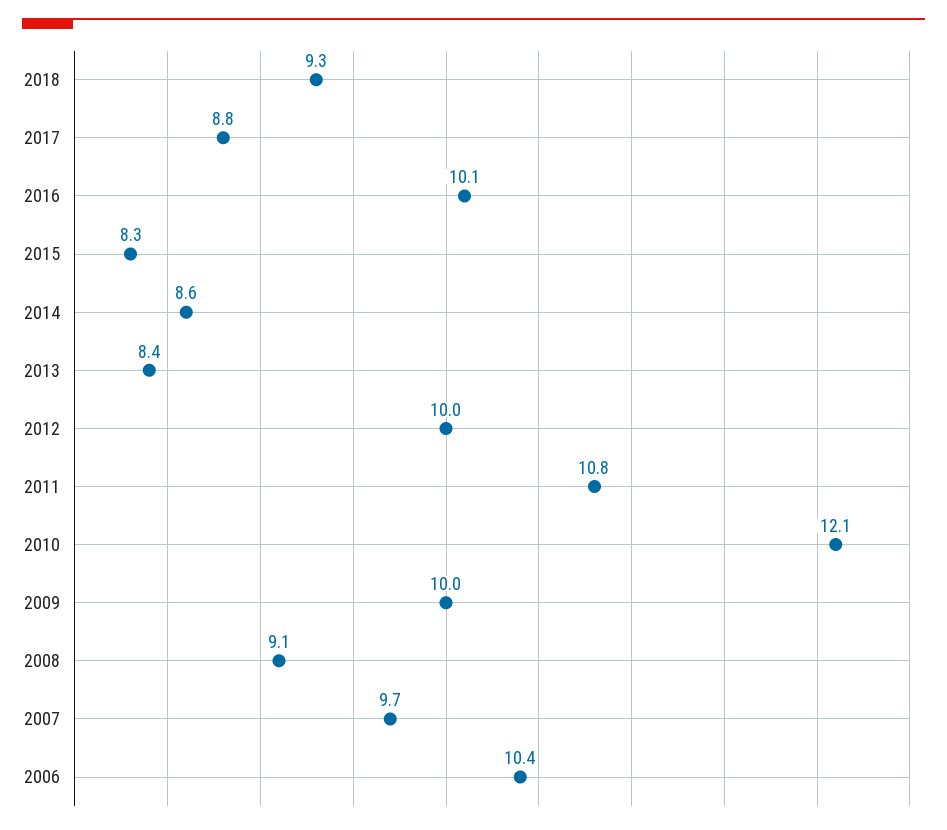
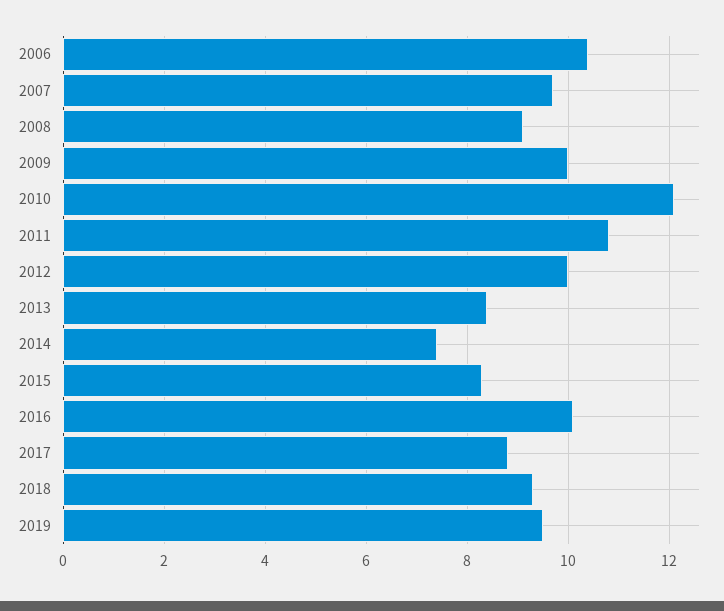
2014: 8.6 -> 7.5
2019: none -> 9.5

